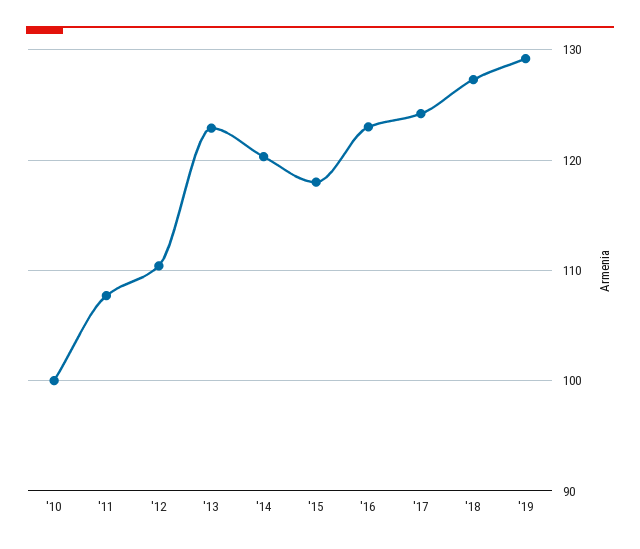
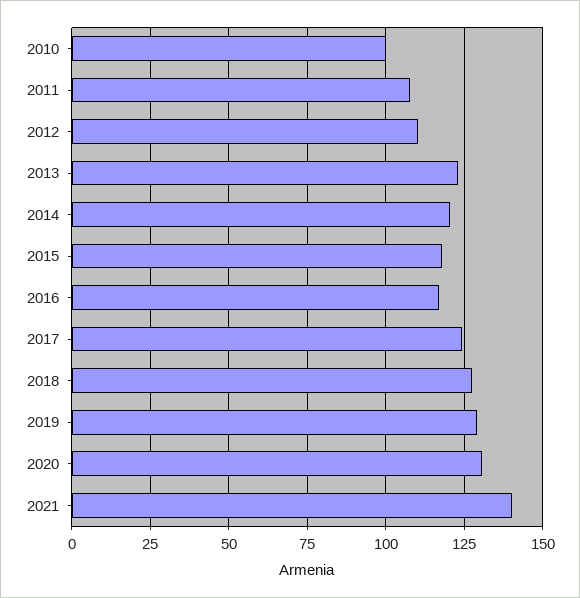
'16: 123 -> 117.5
2020: none -> 130
2021: none -> 140

